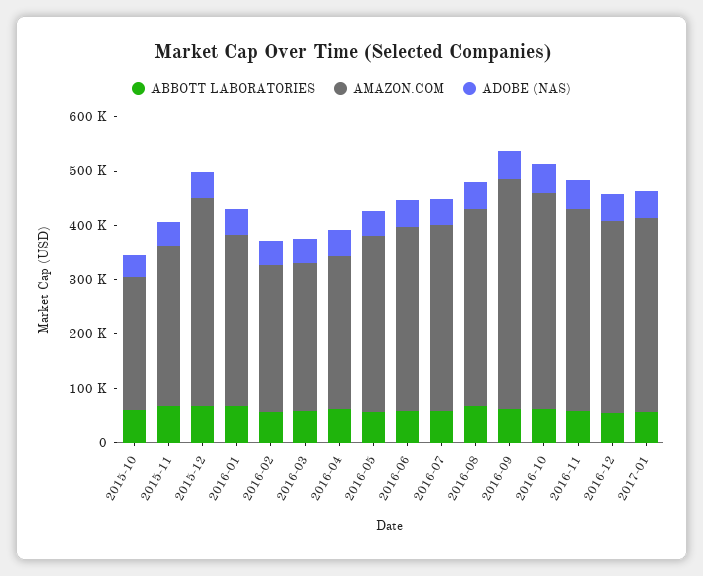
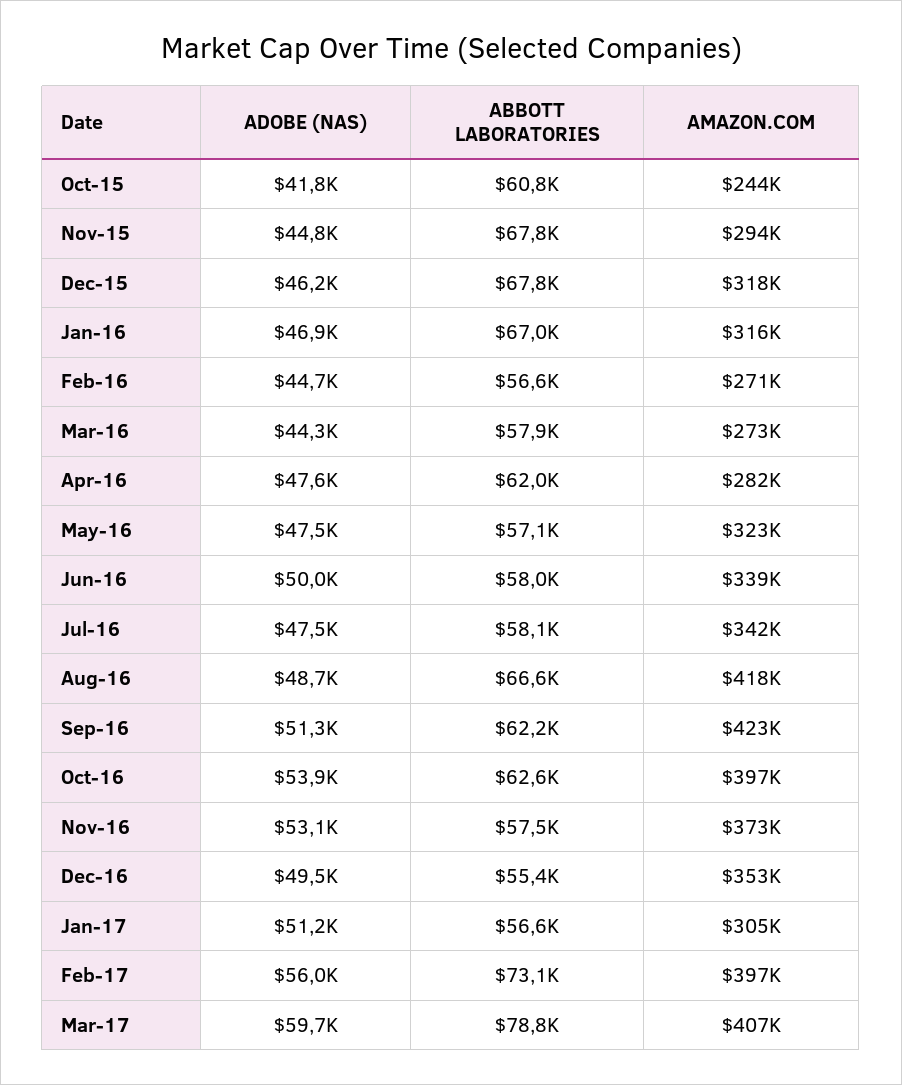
AMAZON.COM, 2015-12: 380000 -> 318000
AMAZON.COM, 2016-08: 360000 -> 418000
AMAZON.COM, 2017-01: 360000 -> 305000
ADOBE (NAS), Feb-17: none -> 56000
ABBOTT LABORATORIES, Feb-17: none -> 73100
AMAZON.COM, Feb-17: none -> 397000
ADOBE (NAS), Mar-17: none -> 59700
ABBOTT LABORATORIES, Mar-17: none -> 78800
AMAZON.COM, Mar-17: none -> 407000

